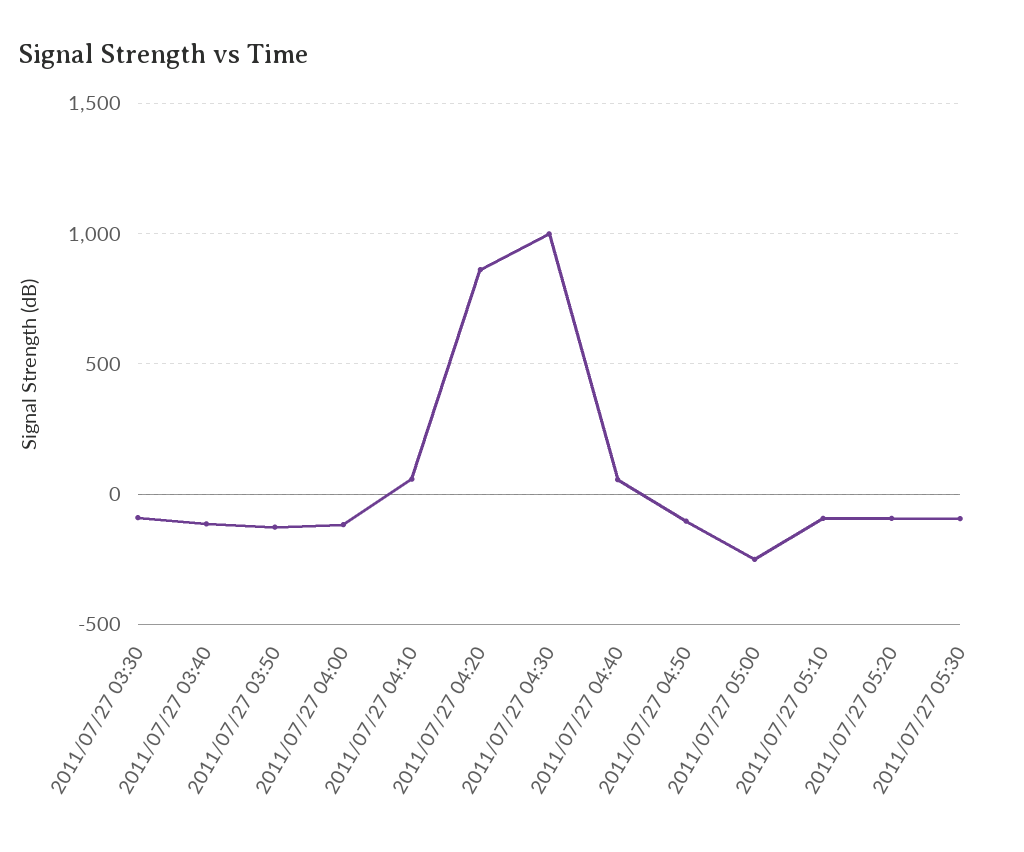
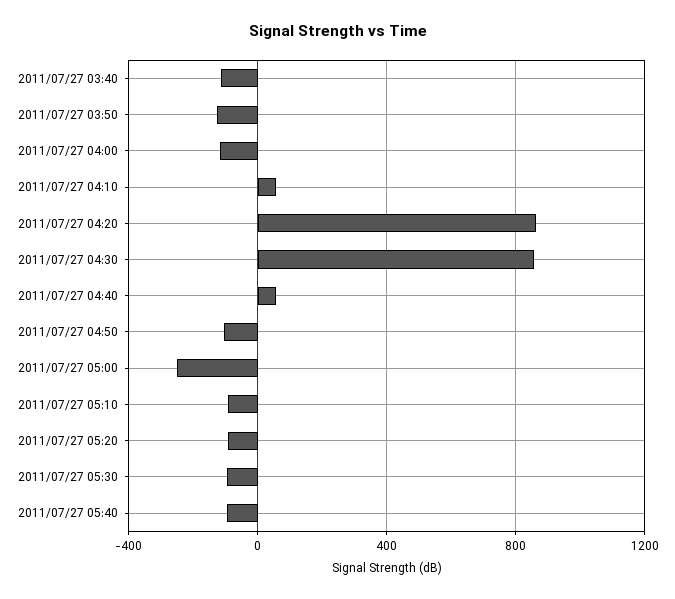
2011/07/27 03:30: -100 -> none
2011/07/27 04:30: 1000 -> 850
2011/07/27 05:40: none -> -100

